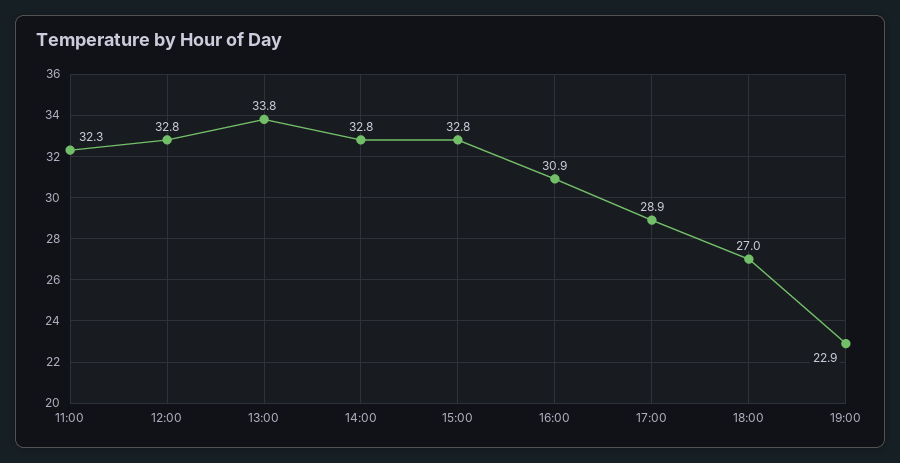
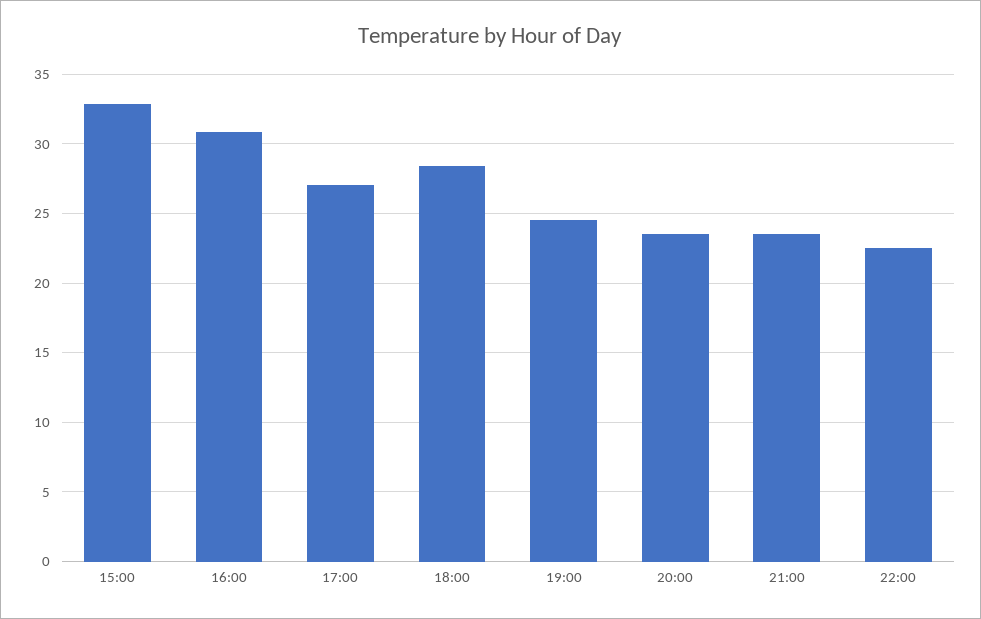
11:00: 32.3 -> none
12:00: 32.8 -> none
13:00: 33.8 -> none
14:00: 32.8 -> none
17:00: 28.9 -> 27
18:00: 27 -> 28.5
19:00: 22.9 -> 24.5
20:00: none -> 23.5
21:00: none -> 23.5
22:00: none -> 22.5

